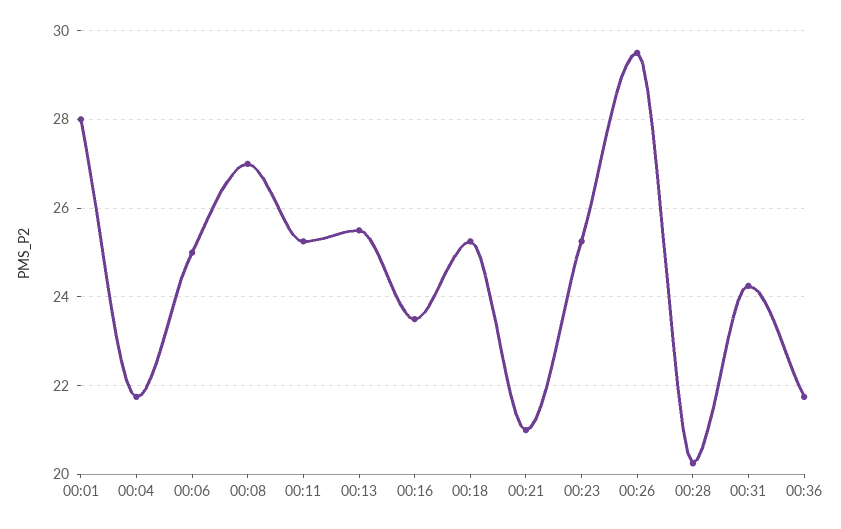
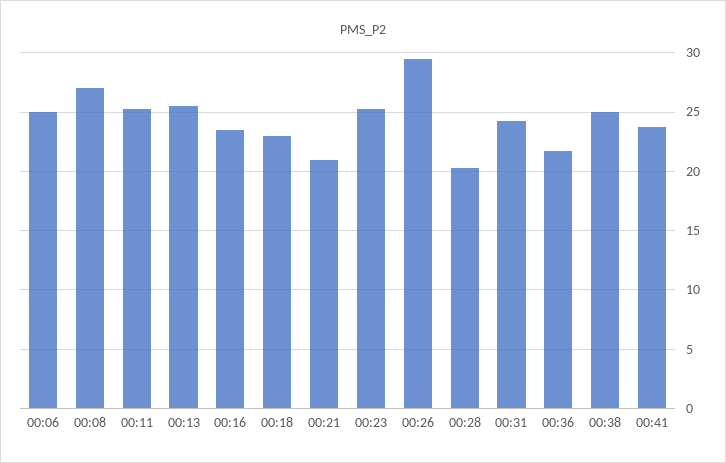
00:01: 28 -> none
00:04: 21.8 -> none
00:18: 25.2 -> 23
00:38: none -> 25
00:41: none -> 24

